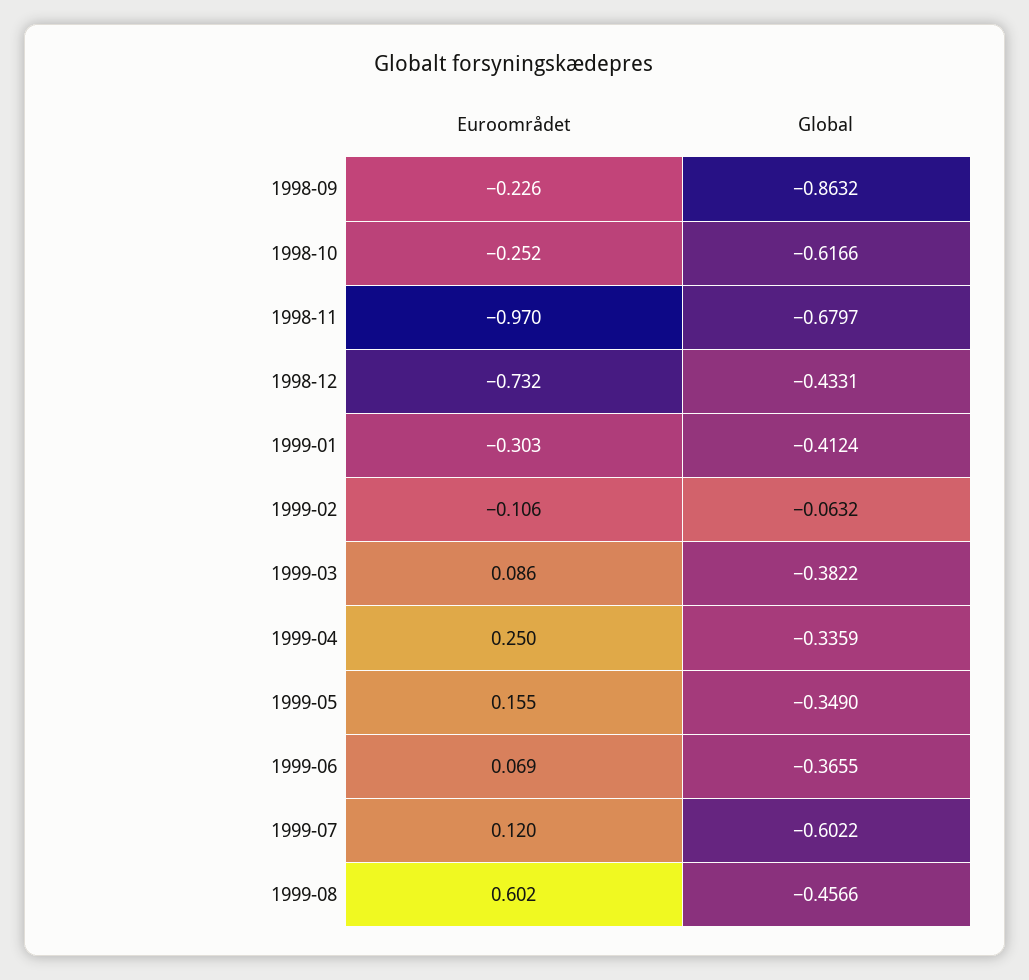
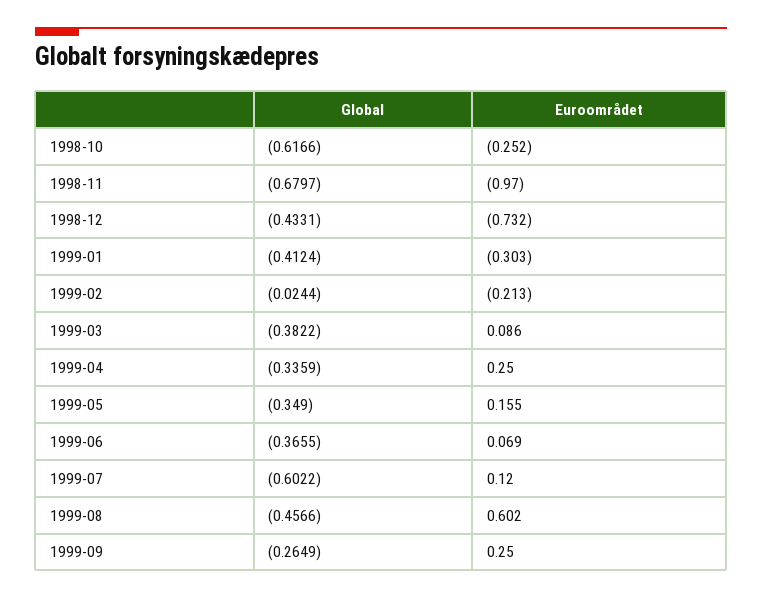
Euroområdet, 1998-09: -0.226 -> none
Global, 1998-09: -0.8632 -> none
Euroområdet, 1999-02: -0.106 -> -0.213
Global, 1999-02: -0.0632 -> -0.0244
Global, 1999-09: none -> -0.2649
Euroområdet, 1999-09: none -> 0.25

